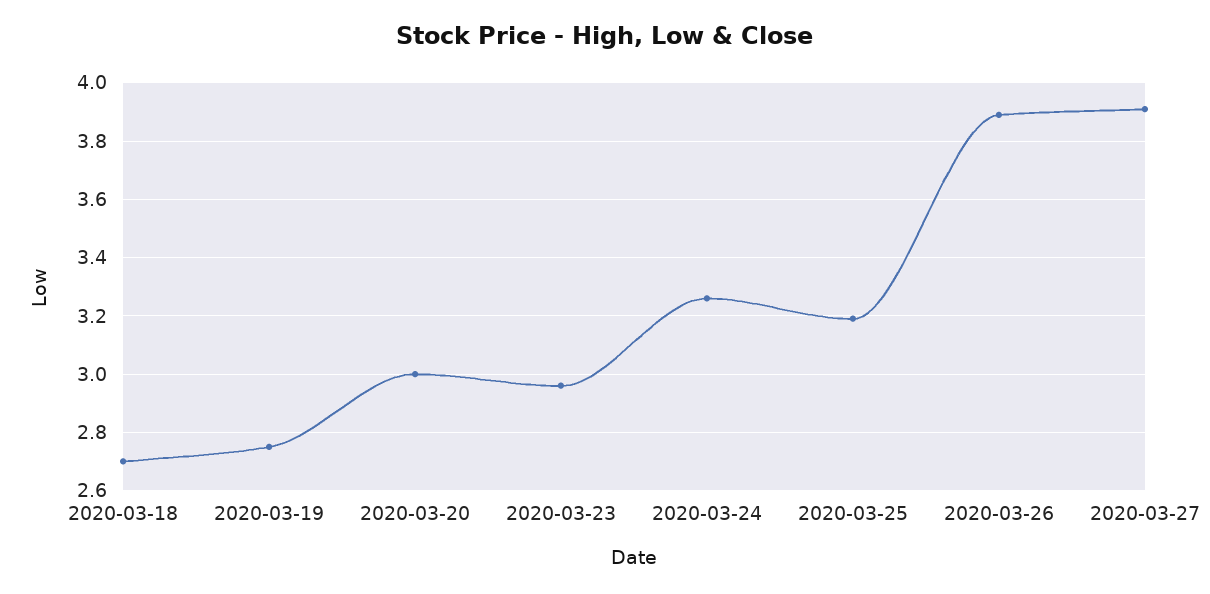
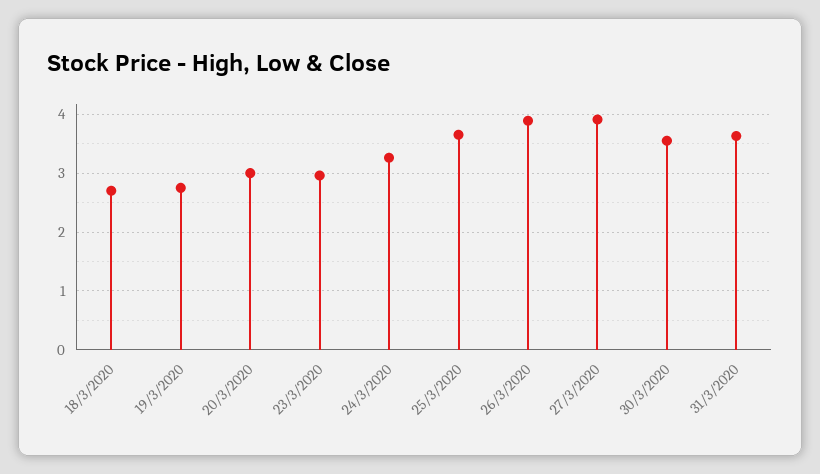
2020-03-25: 3.2 -> 3.6
30/3/2020: none -> 3.6
31/3/2020: none -> 3.6

